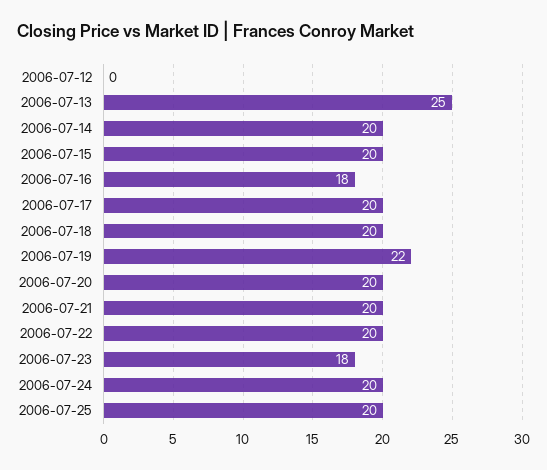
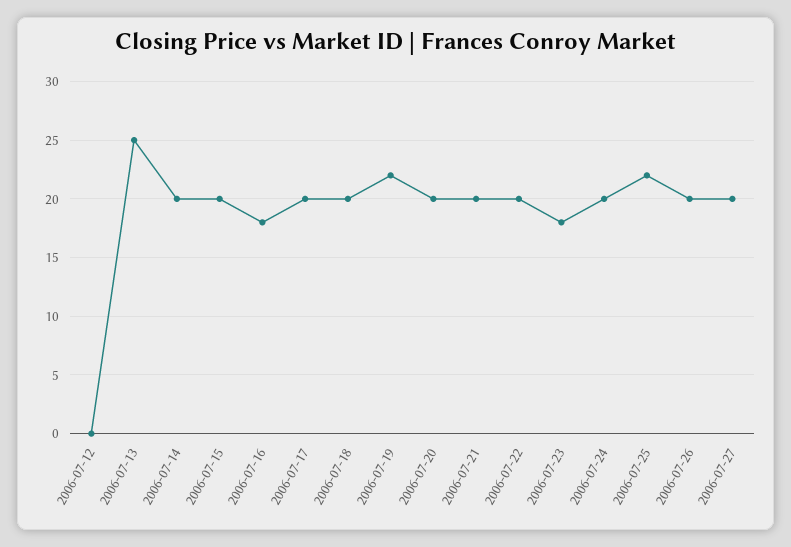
2006-07-25: 20 -> 22
2006-07-26: none -> 20
2006-07-27: none -> 20

